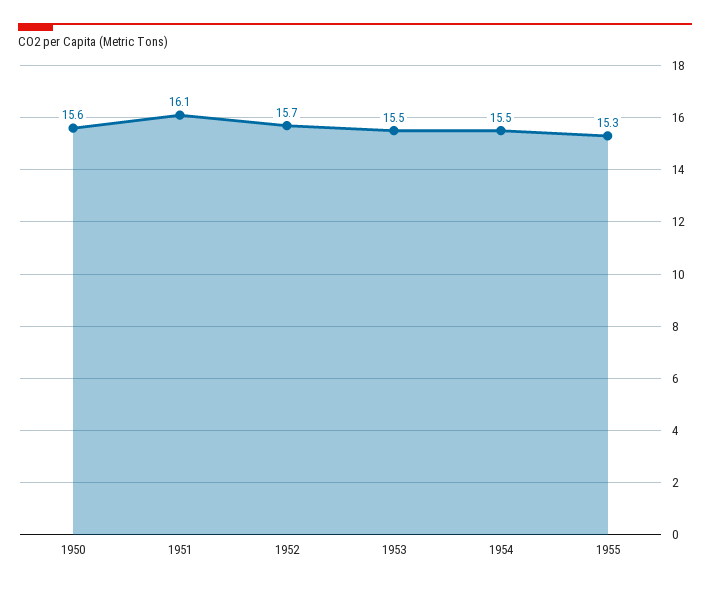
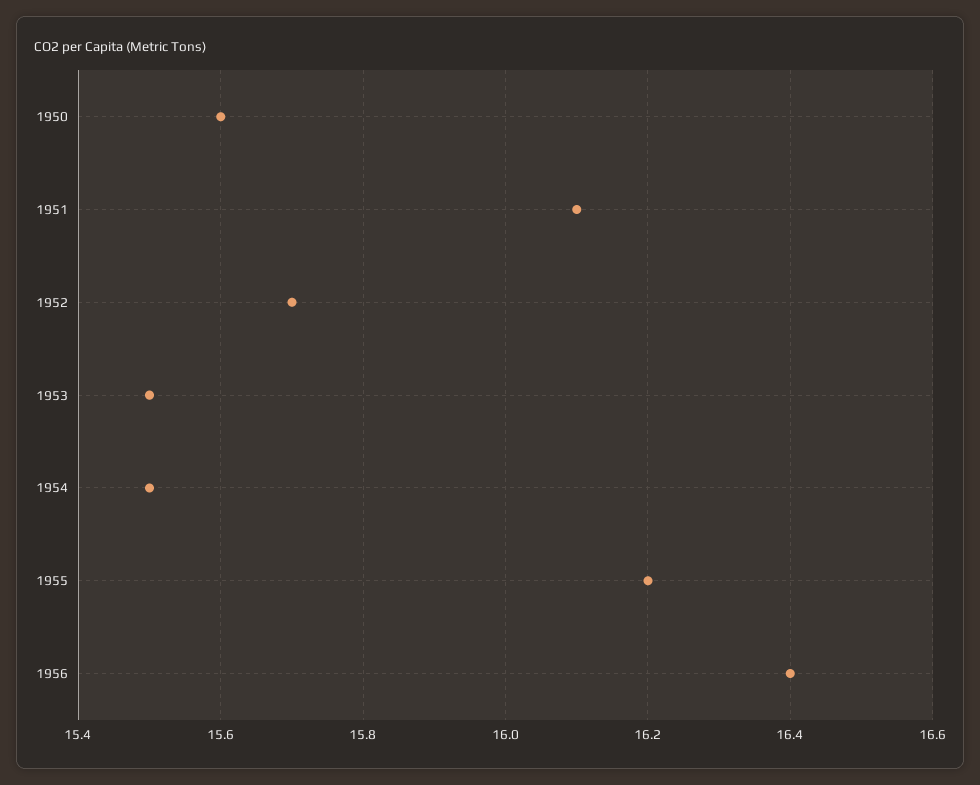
1955: 15.3 -> 16.2
1956: none -> 16.4

